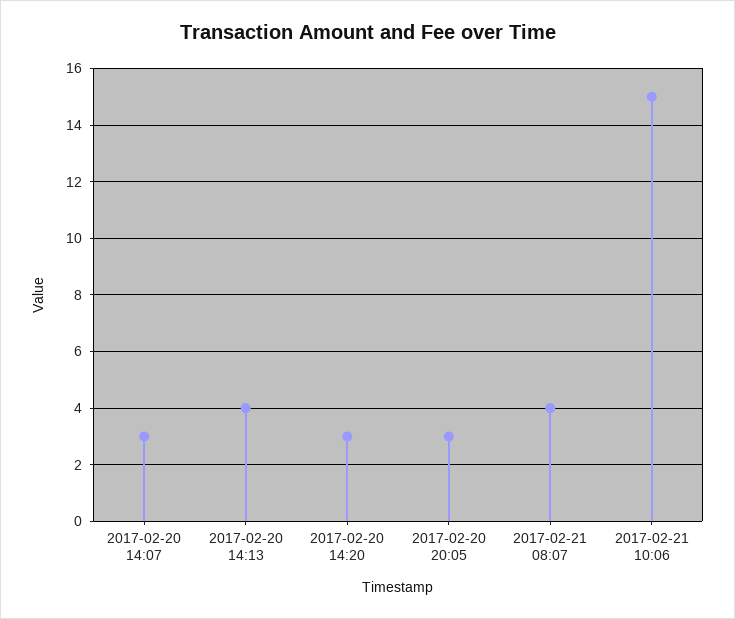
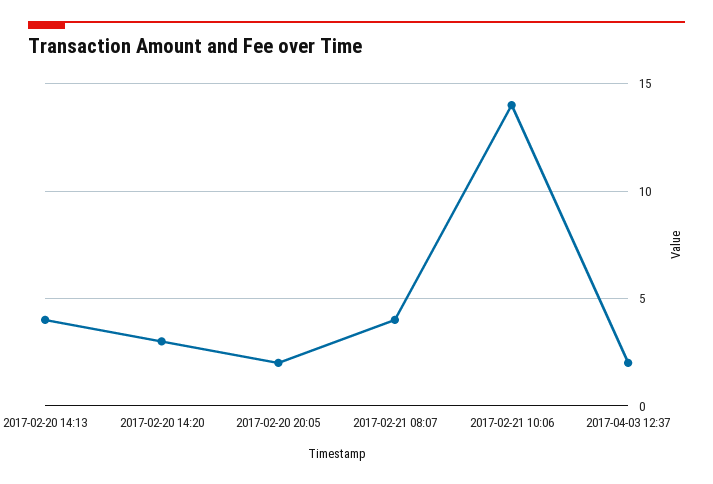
2017-02-20 14:07: 3 -> none
2017-02-20 20:05: 3 -> 2
2017-02-21 10:06: 15 -> 14
2017-04-03 12:37: none -> 2

